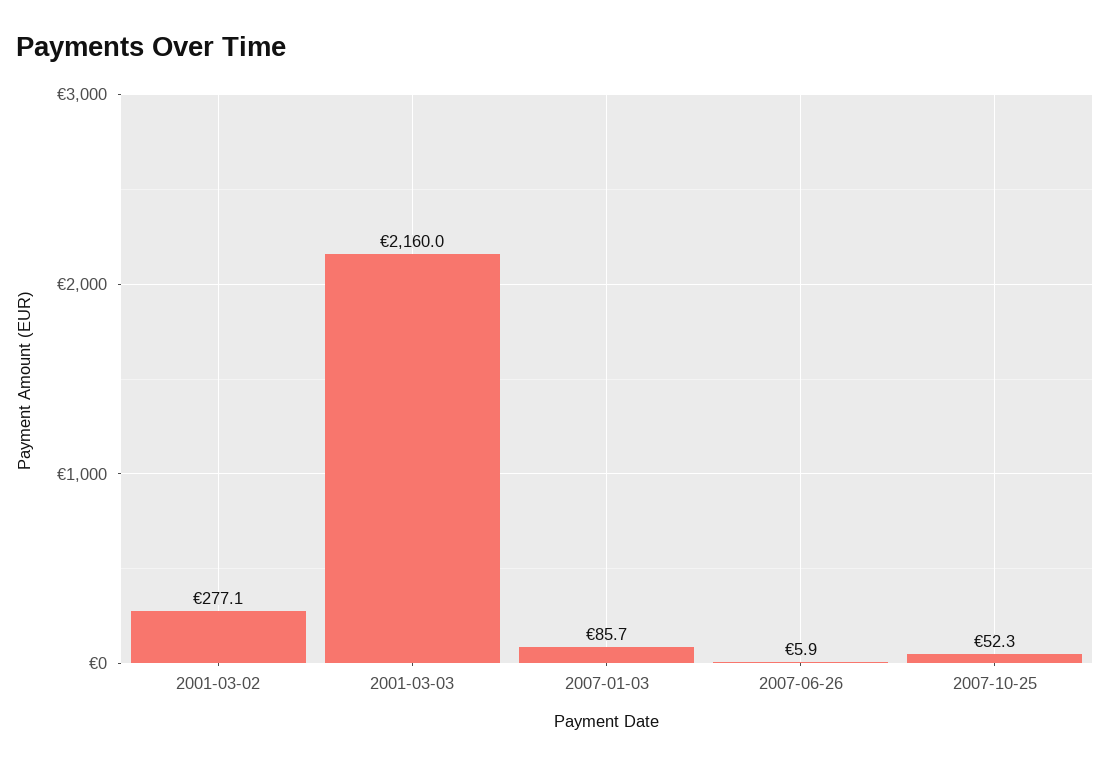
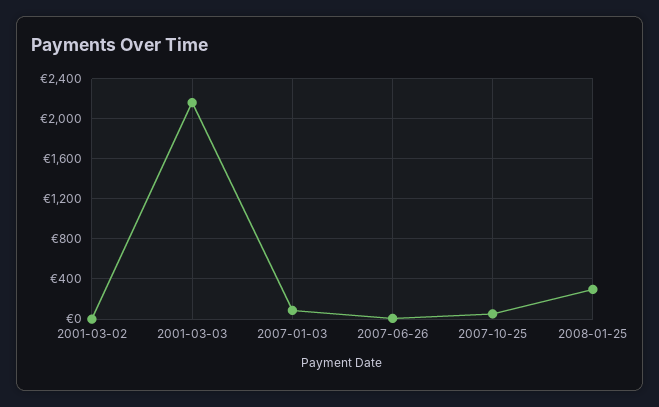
2001-03-02: 277.1 -> 0
2008-01-25: none -> 300

